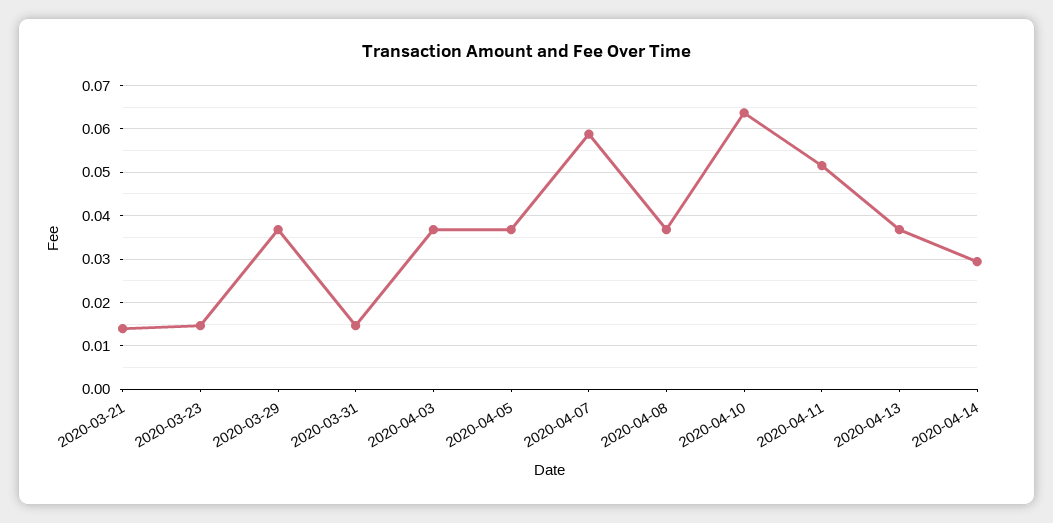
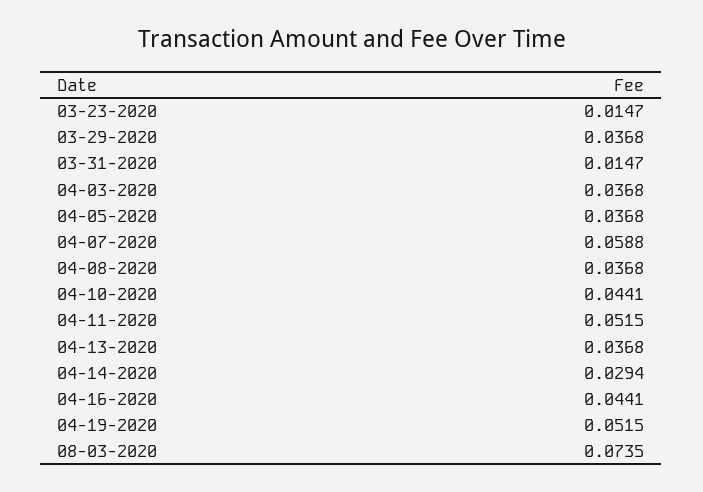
2020-03-21: 0.014 -> none
2020-04-10: 0.064 -> 0.0441
04-16-2020: none -> 0.0441
04-19-2020: none -> 0.0515
08-03-2020: none -> 0.0735

